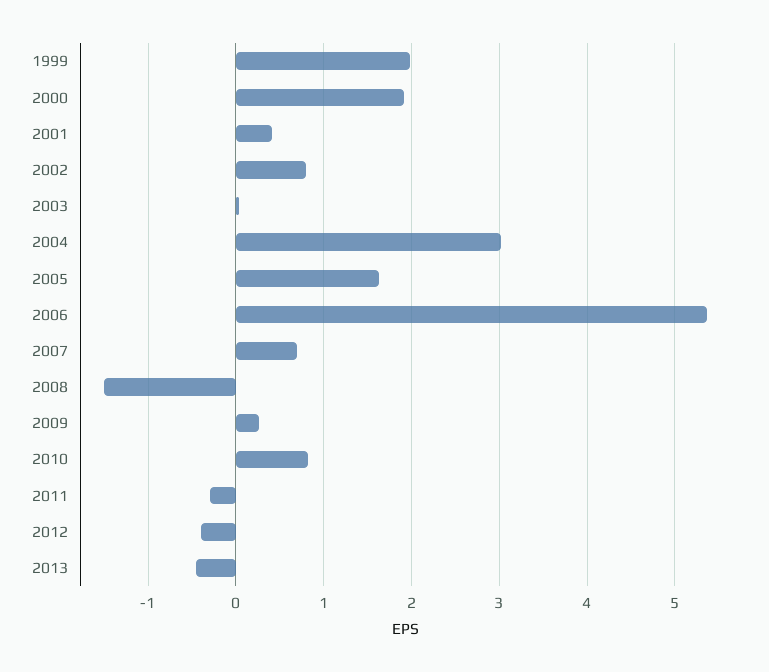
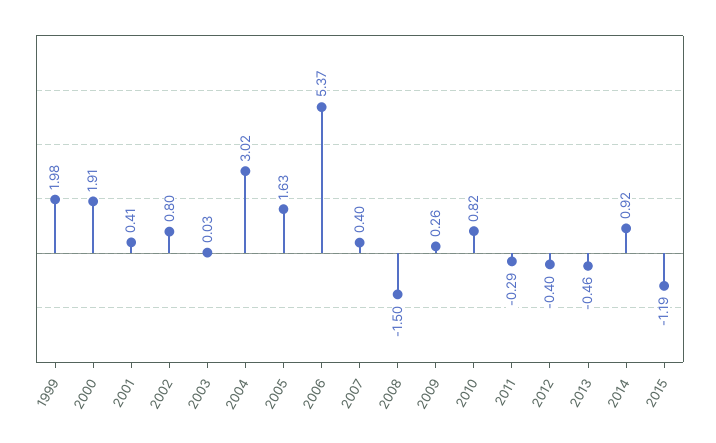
2007: 0.7 -> 0.4
2014: none -> 0.92
2015: none -> -1.19

